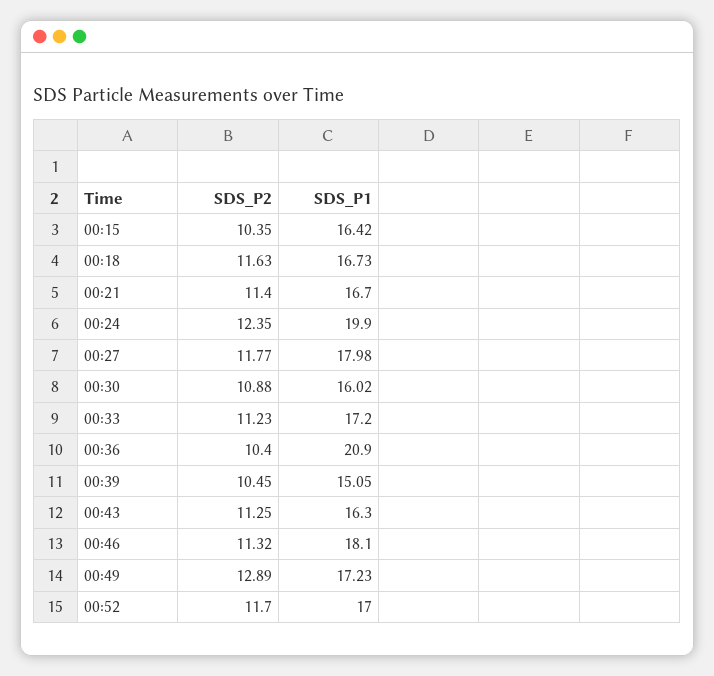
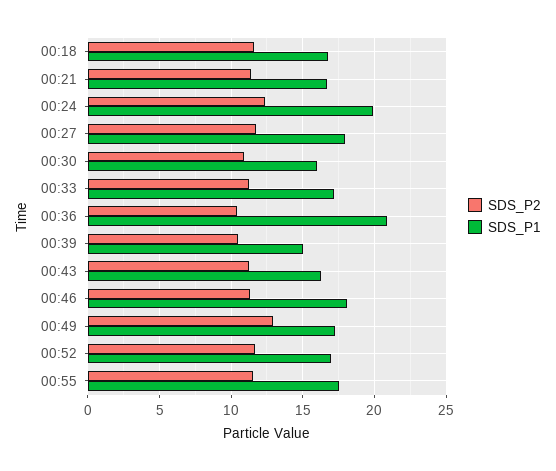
SDS_P2, 00:15: 10.35 -> none
SDS_P1, 00:15: 16.42 -> none
SDS_P2, 00:55: none -> 11.5
SDS_P1, 00:55: none -> 17.5

